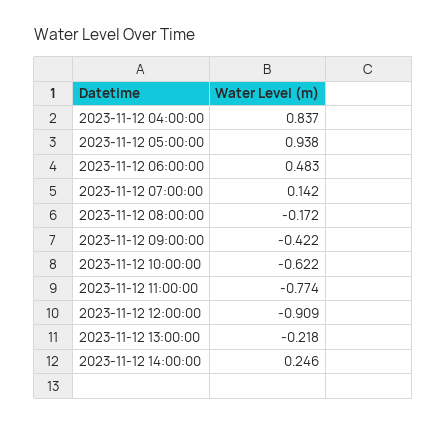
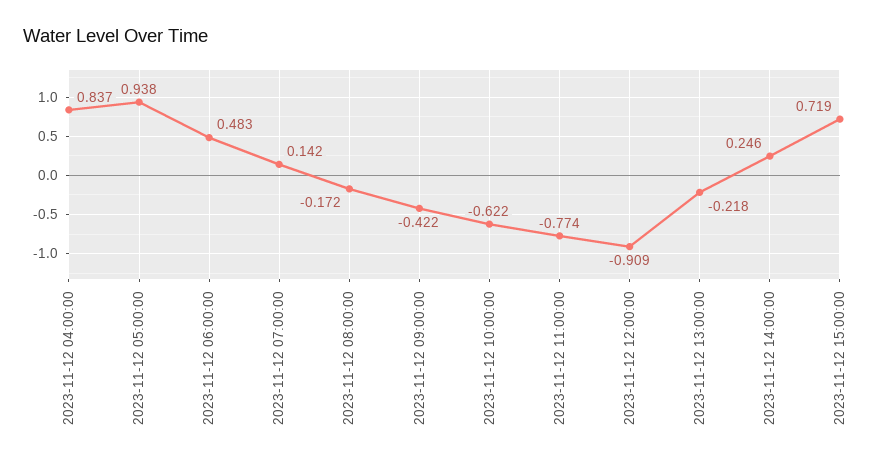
2023-11-12 15:00:00: none -> 0.719

